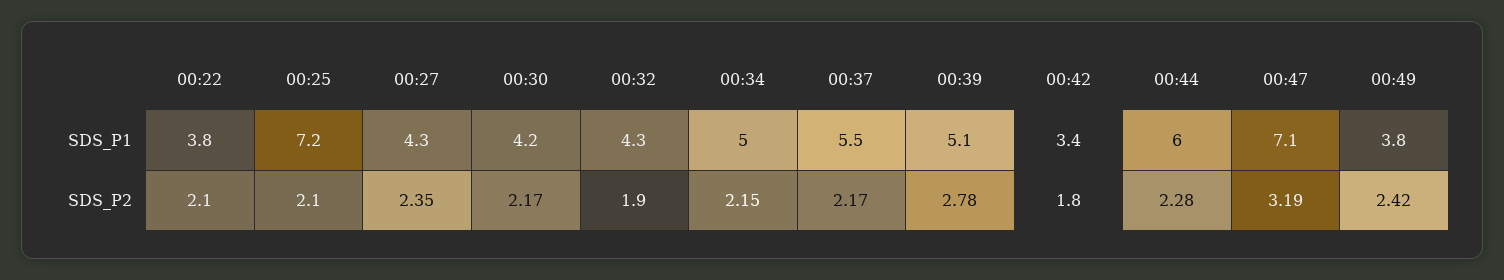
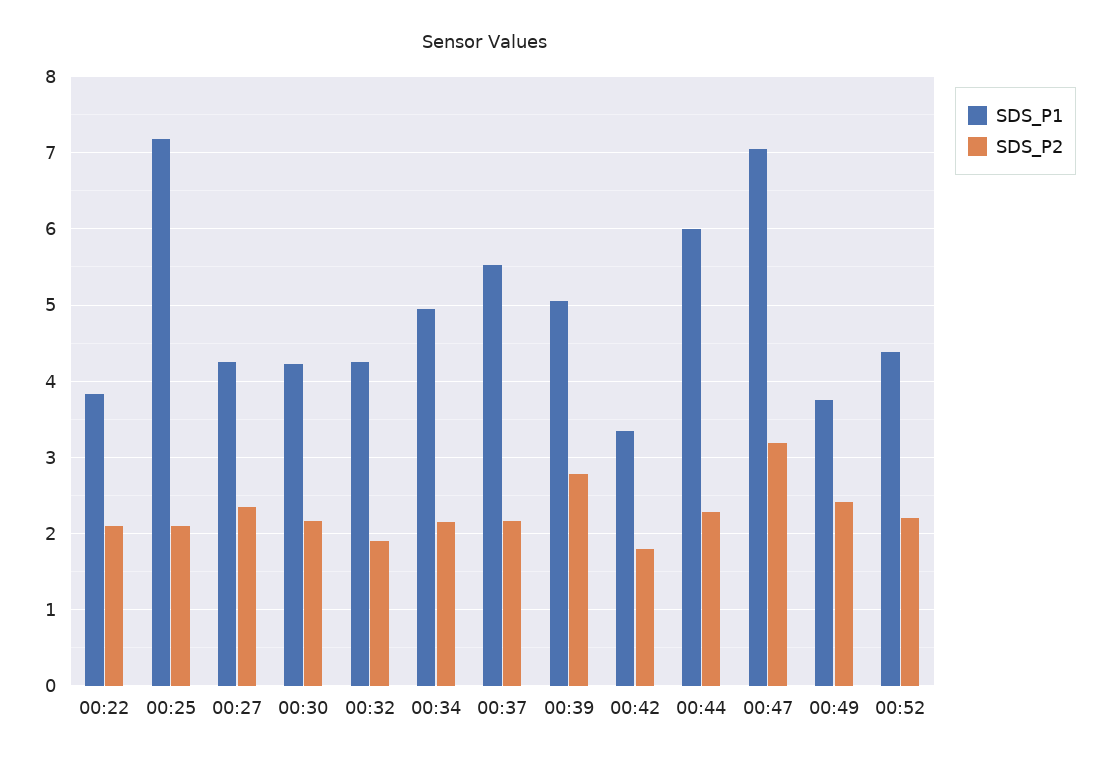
SDS_P1, 00:52: none -> 4.4
SDS_P2, 00:52: none -> 2.2

